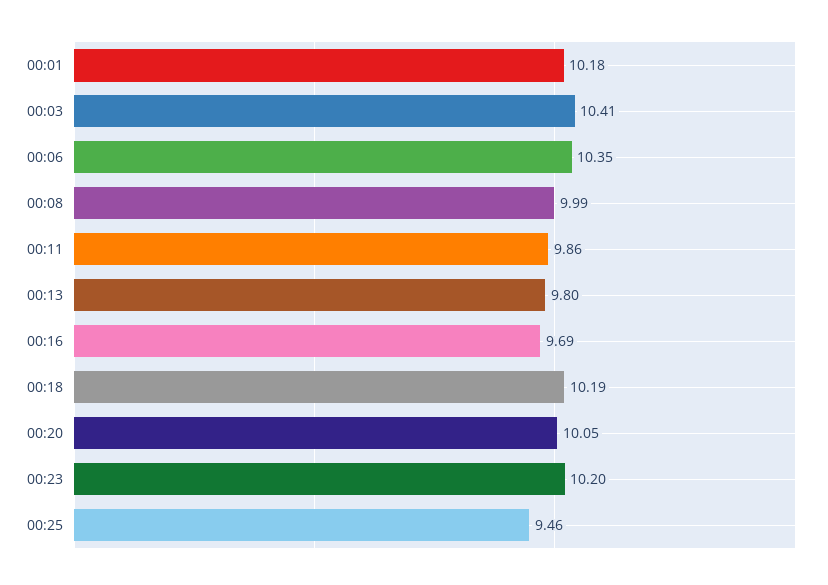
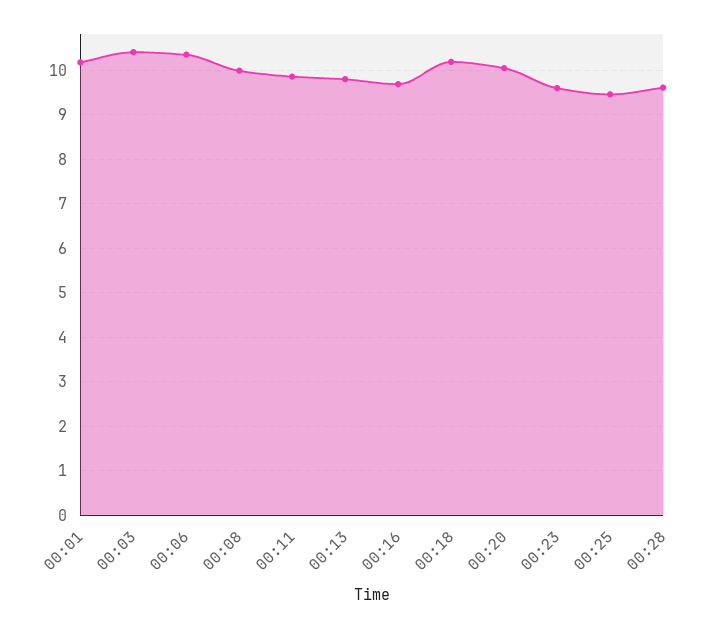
00:23: 10.2 -> 9.6
00:28: none -> 9.6

